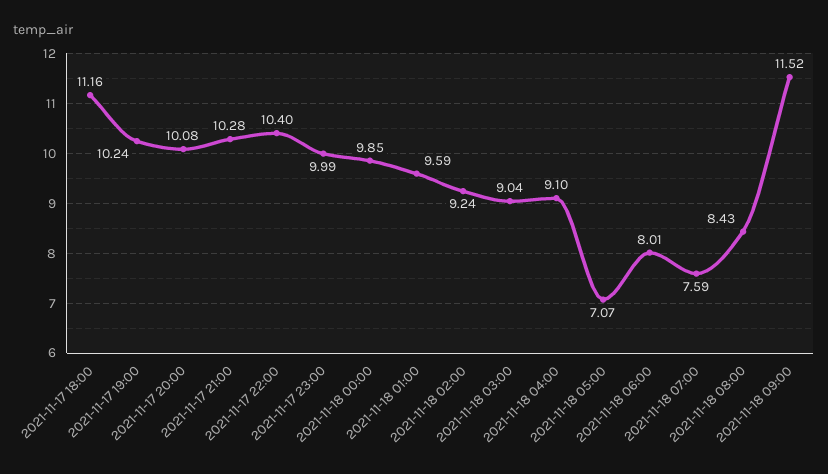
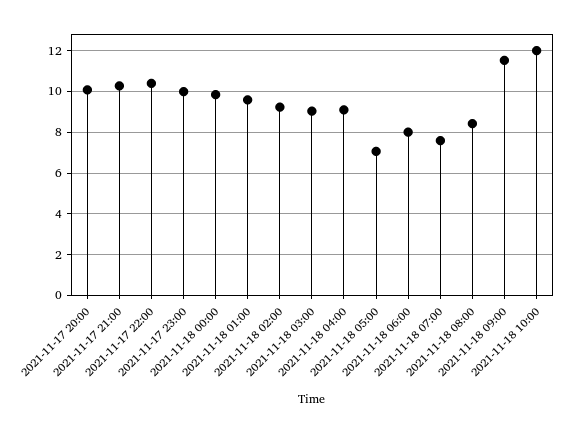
2021-11-17 18:00: 11.16 -> none
2021-11-17 19:00: 10.24 -> none
2021-11-18 10:00: none -> 12

